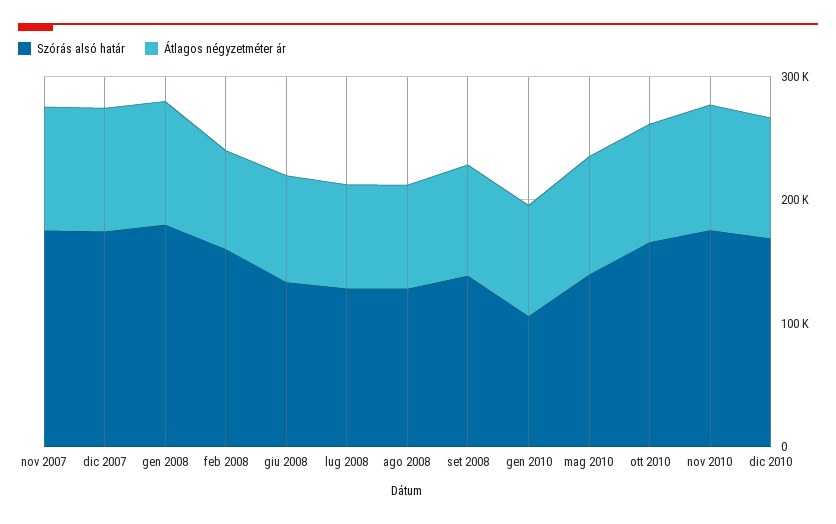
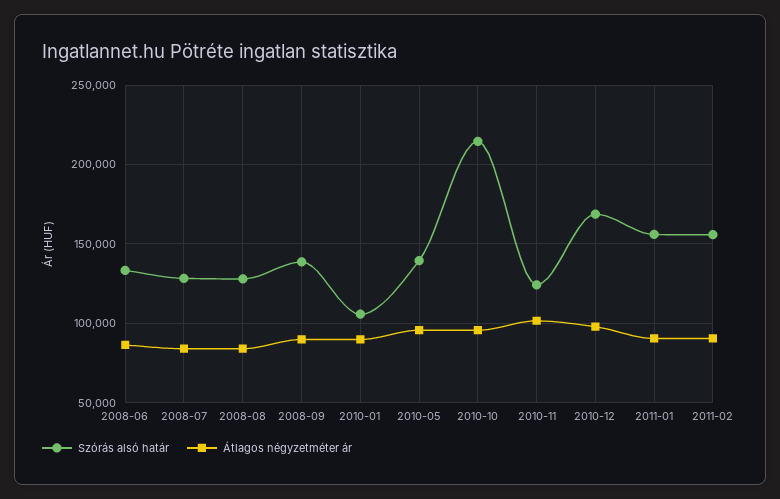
Szórás alsó határ, nov 2007: 180000 -> none
Átlagos négyzetméter ár, nov 2007: 100000 -> none
Szórás alsó határ, dic 2007: 180000 -> none
Átlagos négyzetméter ár, dic 2007: 100000 -> none
Szórás alsó határ, gen 2008: 180000 -> none
Átlagos négyzetméter ár, gen 2008: 100000 -> none
Szórás alsó határ, feb 2008: 160000 -> none
Átlagos négyzetméter ár, feb 2008: 80000 -> none
Szórás alsó határ, ott 2010: 160000 -> 215000
Szórás alsó határ, nov 2010: 180000 -> 125000
Szórás alsó határ, 2011-01: none -> 155000
Átlagos négyzetméter ár, 2011-01: none -> 90000
Szórás alsó határ, 2011-02: none -> 155000
Átlagos négyzetméter ár, 2011-02: none -> 90000

